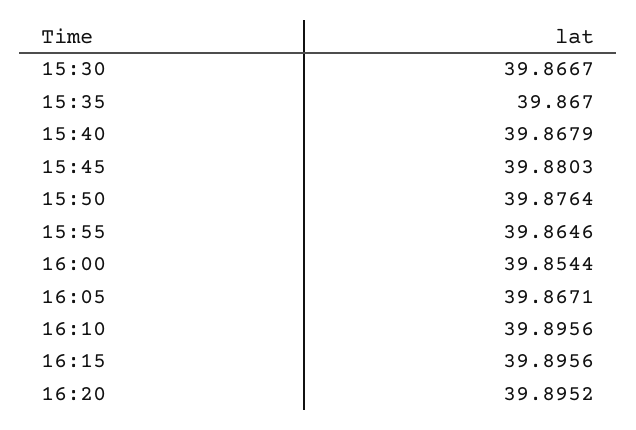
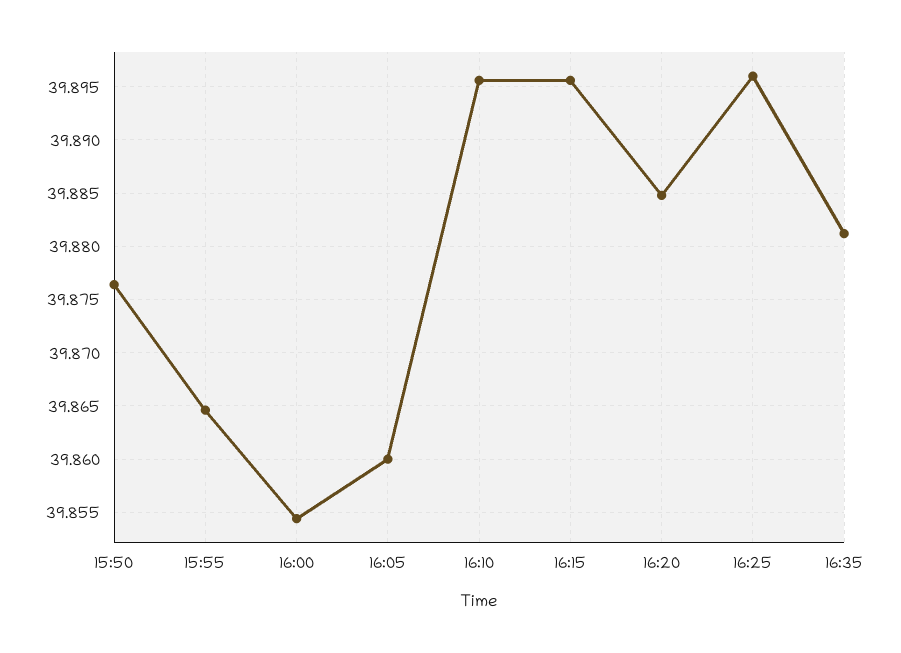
15:30: 39.8667 -> none
15:35: 39.867 -> none
15:40: 39.8679 -> none
15:45: 39.8803 -> none
16:05: 39.8671 -> 39.86
16:20: 39.8952 -> 39.885
16:25: none -> 39.896
16:35: none -> 39.881

